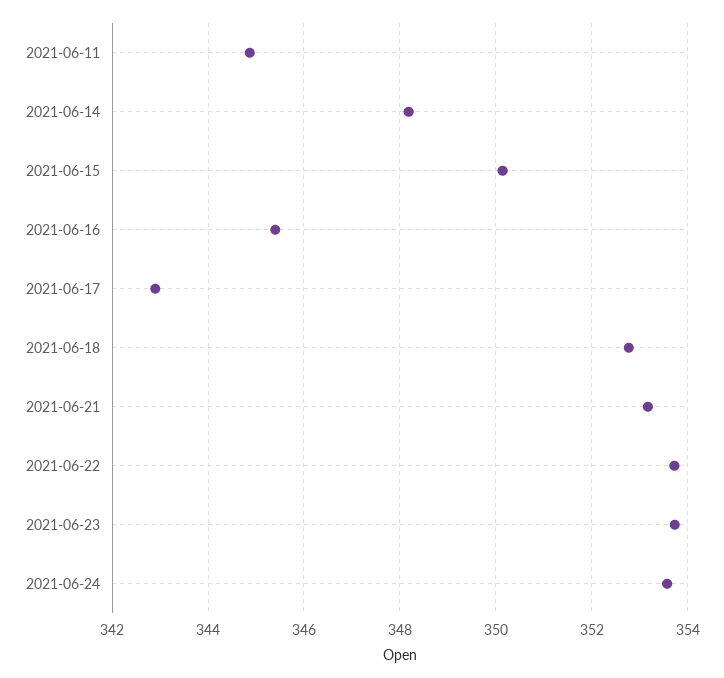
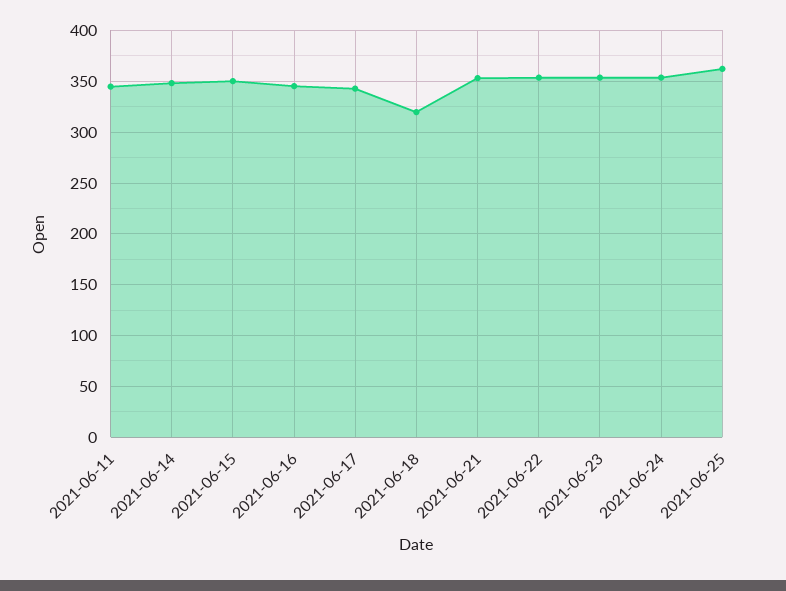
2021-06-18: 352.8 -> 320
2021-06-25: none -> 360

